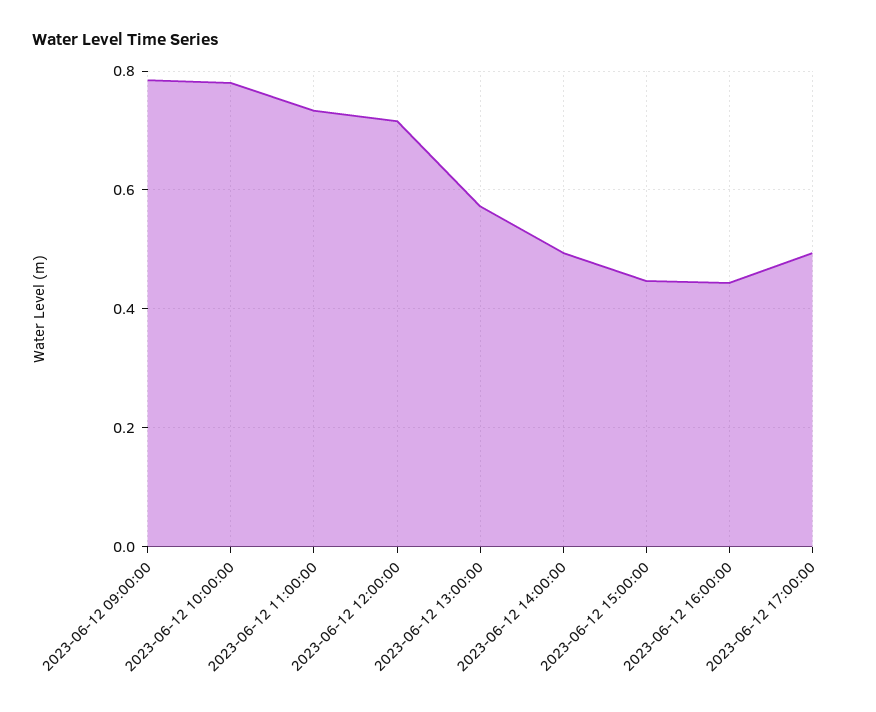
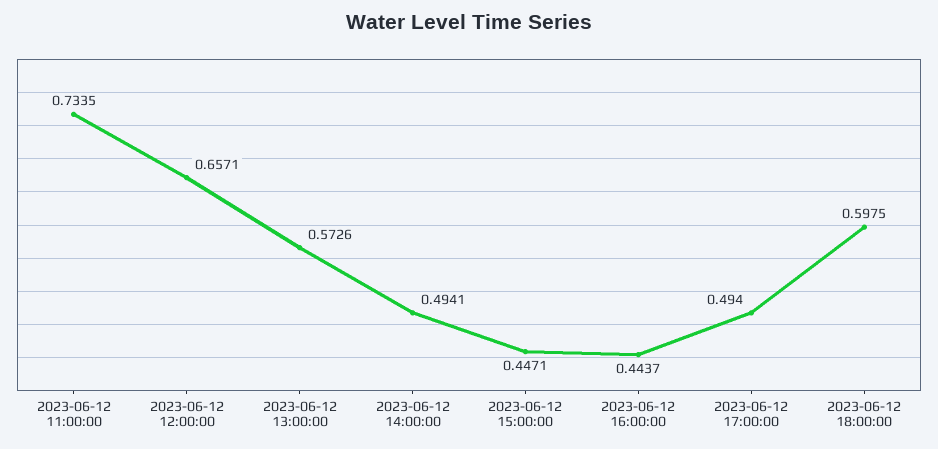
2023-06-12 09:00:00: 0.78 -> none
2023-06-12 10:00:00: 0.78 -> none
2023-06-12 12:00:00: 0.72 -> 0.6571
2023-06-12 18:00:00: none -> 0.5975

